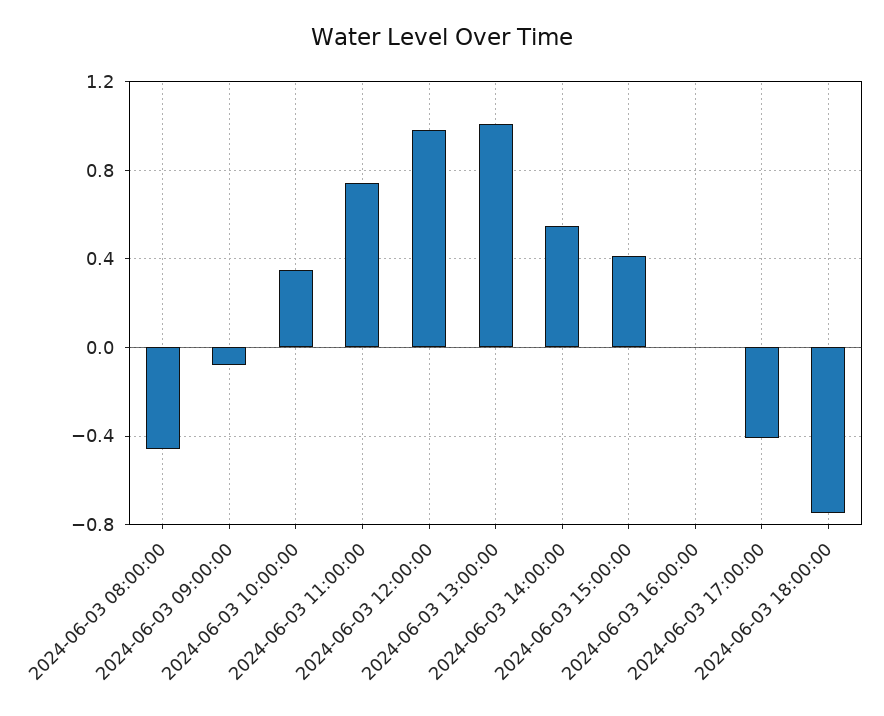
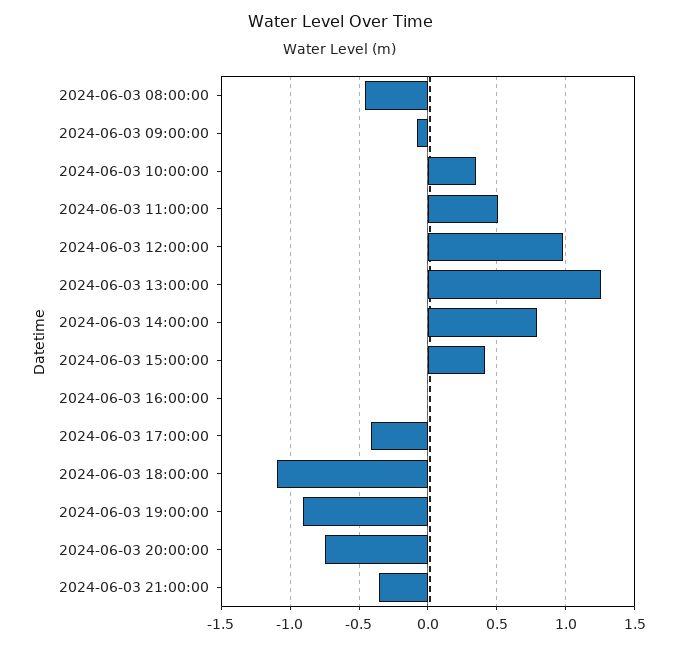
2024-06-03 11:00:00: 0.75 -> 0.5
2024-06-03 13:00:00: 1 -> 1.25
2024-06-03 14:00:00: 0.55 -> 0.8
2024-06-03 18:00:00: -0.75 -> -1.1
2024-06-03 19:00:00: none -> -0.9
2024-06-03 20:00:00: none -> -0.75
2024-06-03 21:00:00: none -> -0.35

